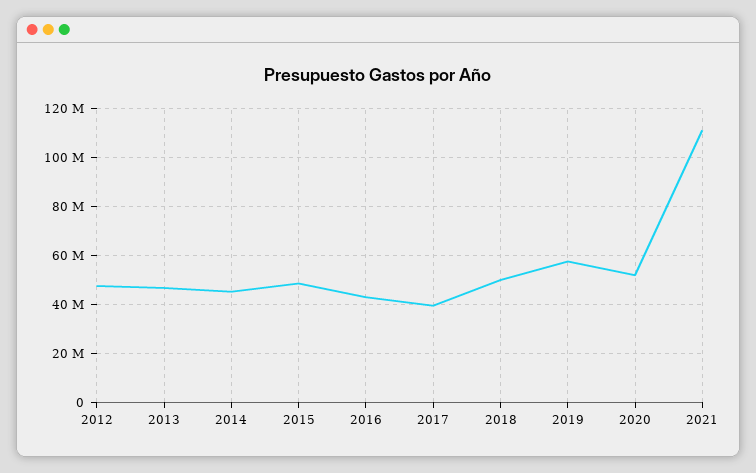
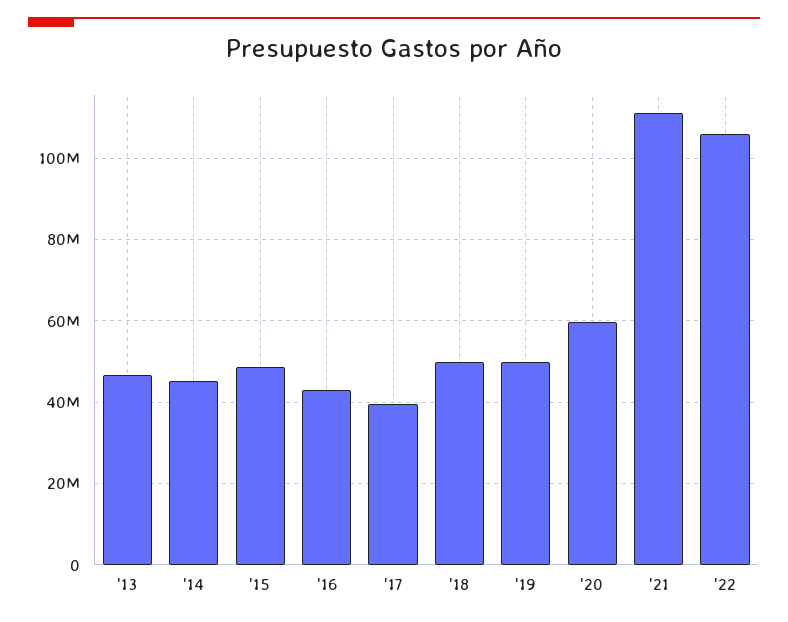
2012: 47500000 -> none
2019: 57500000 -> 50000000
2020: 52500000 -> 60000000
'22: none -> 106000000

